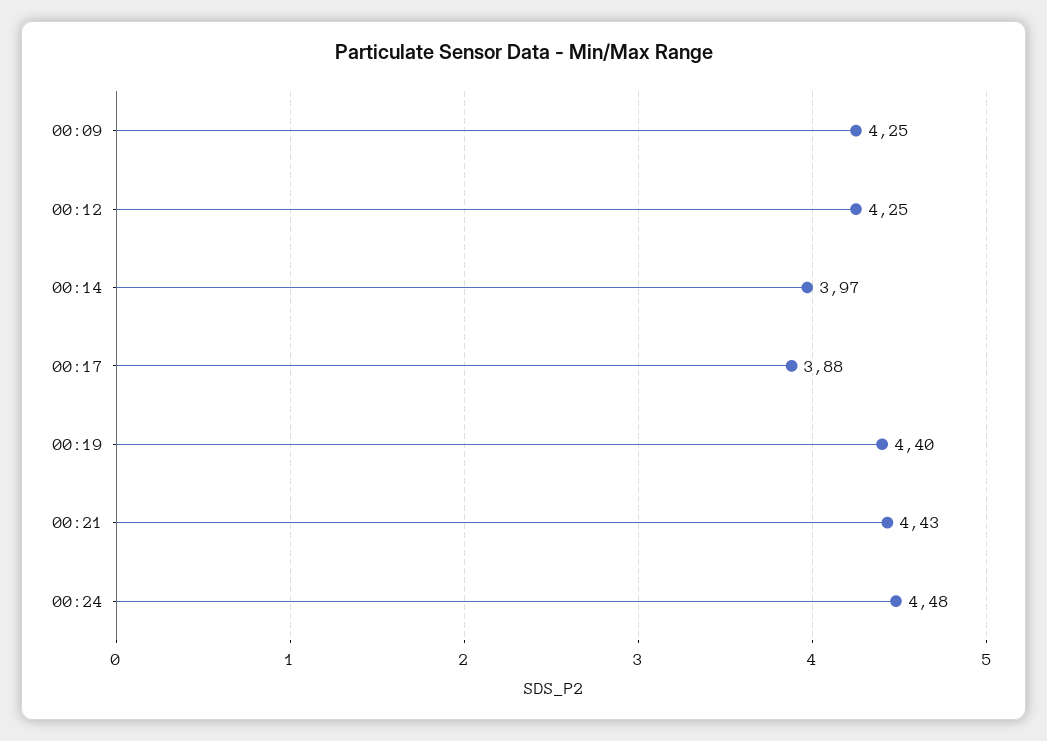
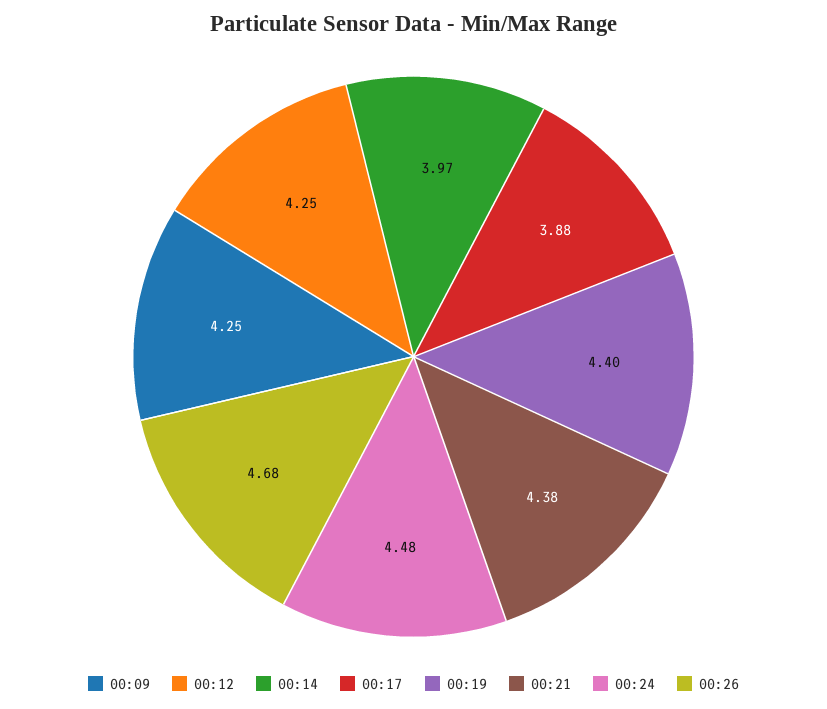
00:21: 4.43 -> 4.38
00:26: none -> 4.68

